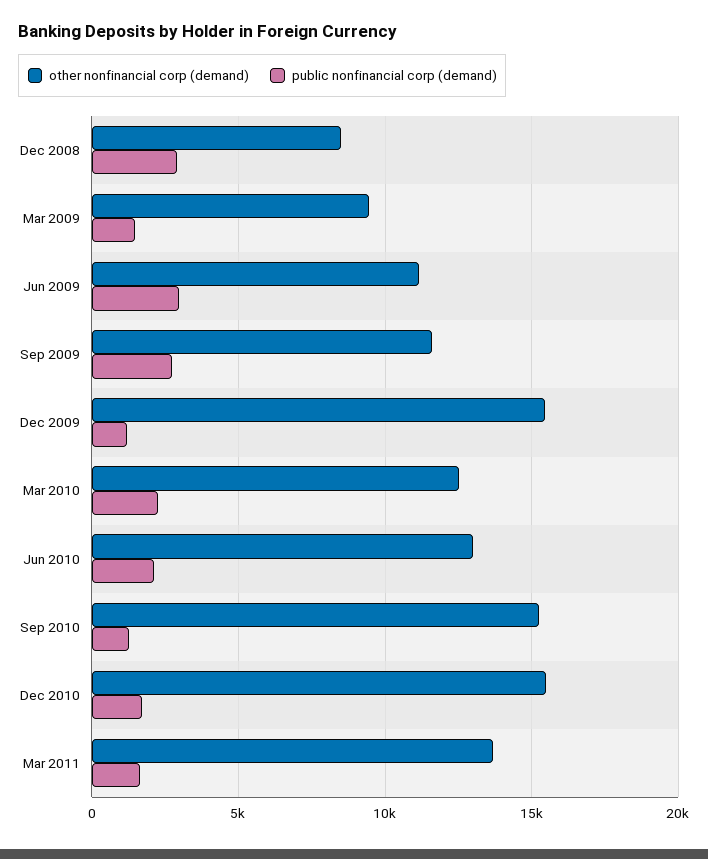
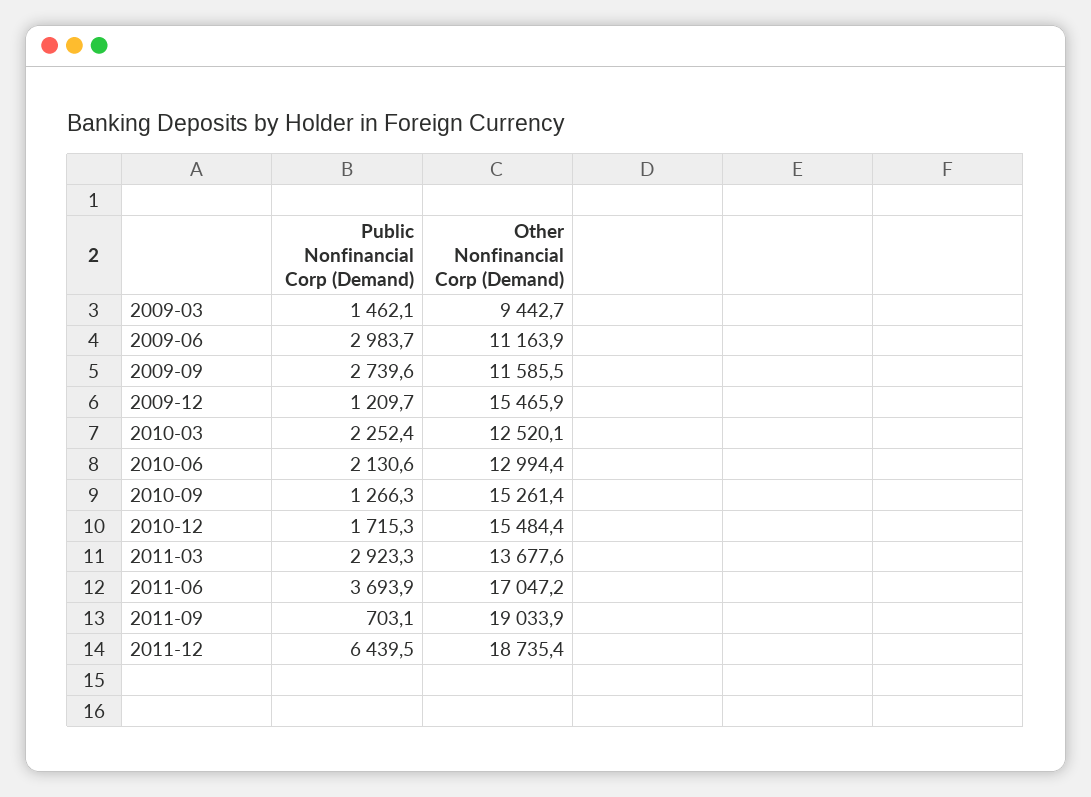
other nonfinancial corp (demand), Dec 2008: 8500 -> none
public nonfinancial corp (demand), Dec 2008: 3000 -> none
public nonfinancial corp (demand), Mar 2011: 1500 -> 2923.3
public nonfinancial corp (demand), 2011-06: none -> 3693.9
other nonfinancial corp (demand), 2011-06: none -> 17047.2
public nonfinancial corp (demand), 2011-09: none -> 703.1
other nonfinancial corp (demand), 2011-09: none -> 19033.9
public nonfinancial corp (demand), 2011-12: none -> 6439.5
other nonfinancial corp (demand), 2011-12: none -> 18735.4

